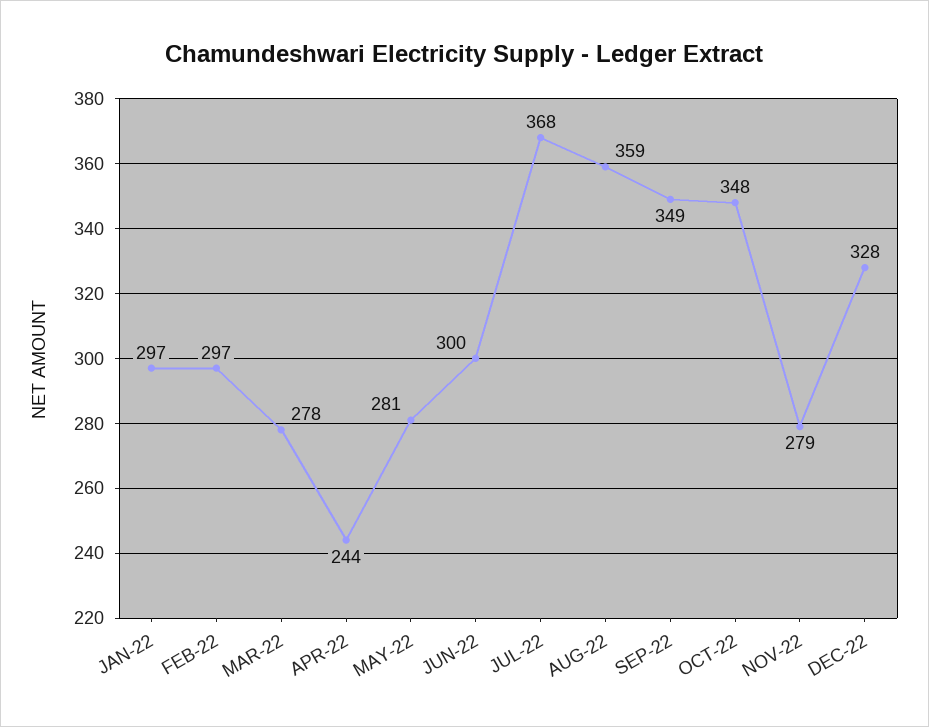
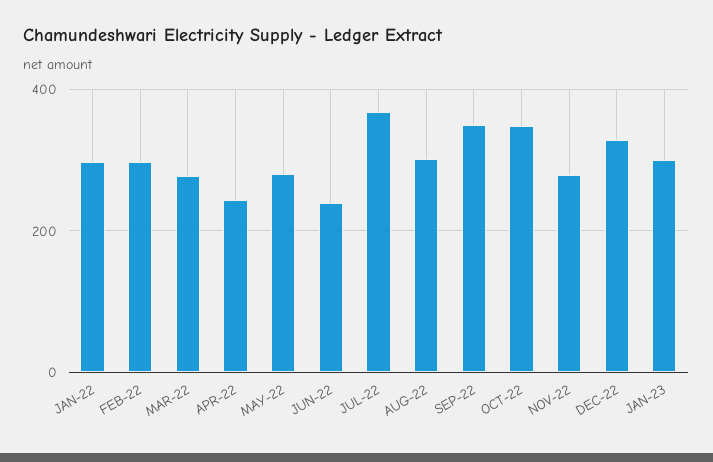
JUN-22: 300 -> 240
AUG-22: 359 -> 300
JAN-23: none -> 300

